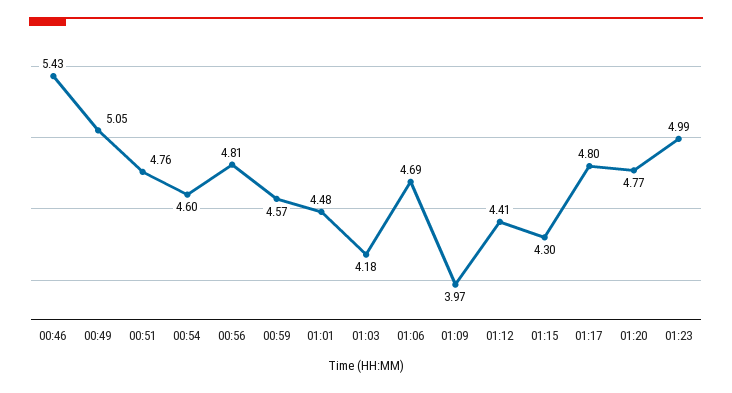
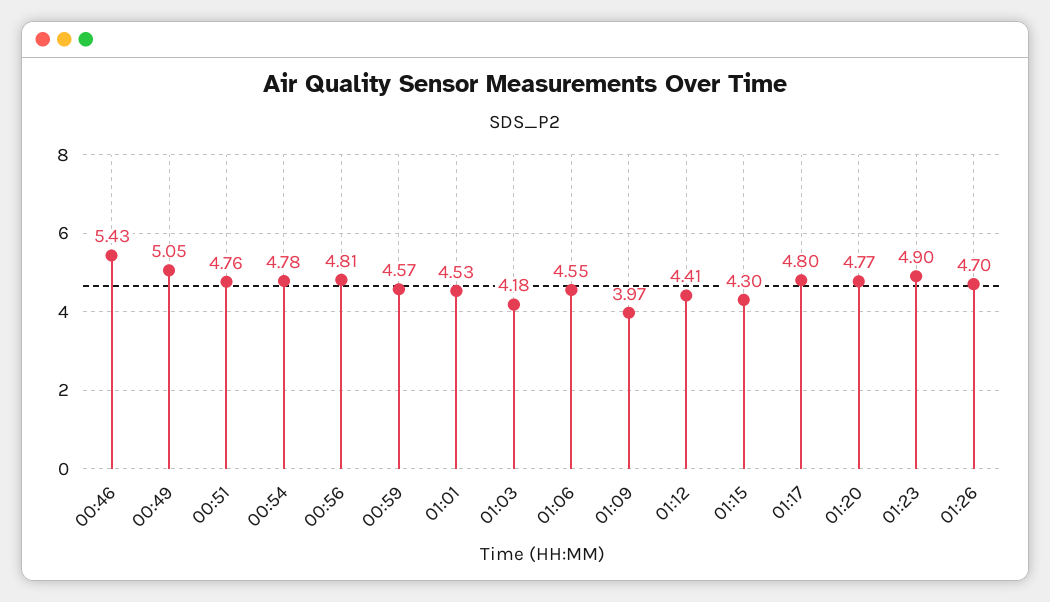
00:54: 4.6 -> 4.78
01:01: 4.48 -> 4.53
01:06: 4.69 -> 4.55
01:23: 4.99 -> 4.9
01:26: none -> 4.7

